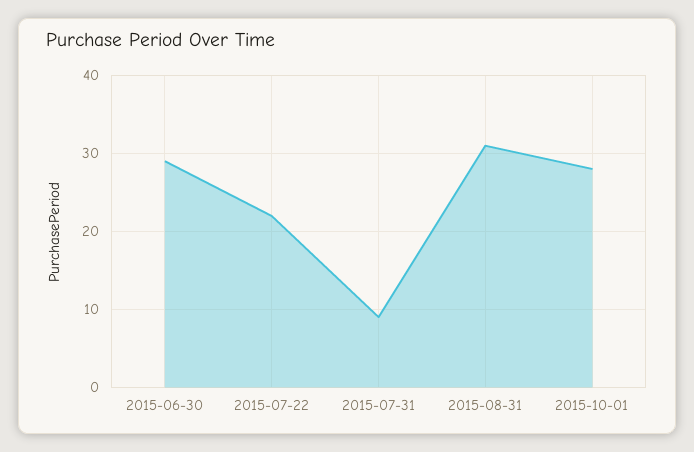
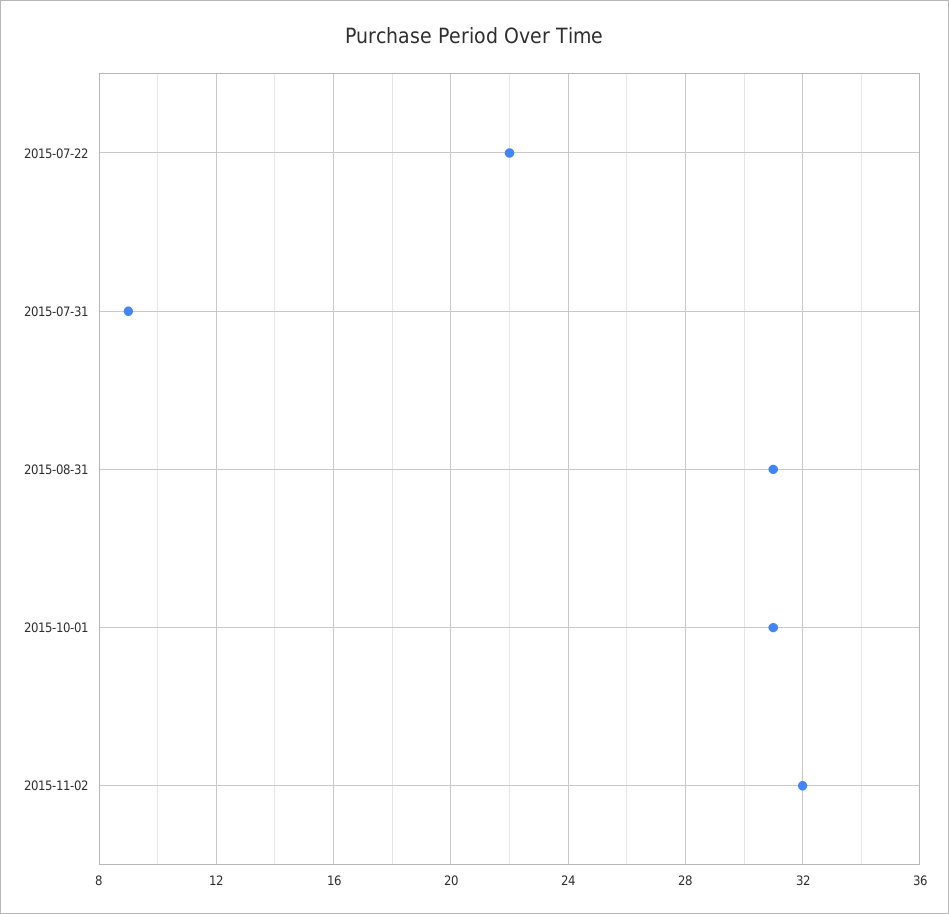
2015-06-30: 29 -> none
2015-10-01: 28 -> 31
2015-11-02: none -> 32

